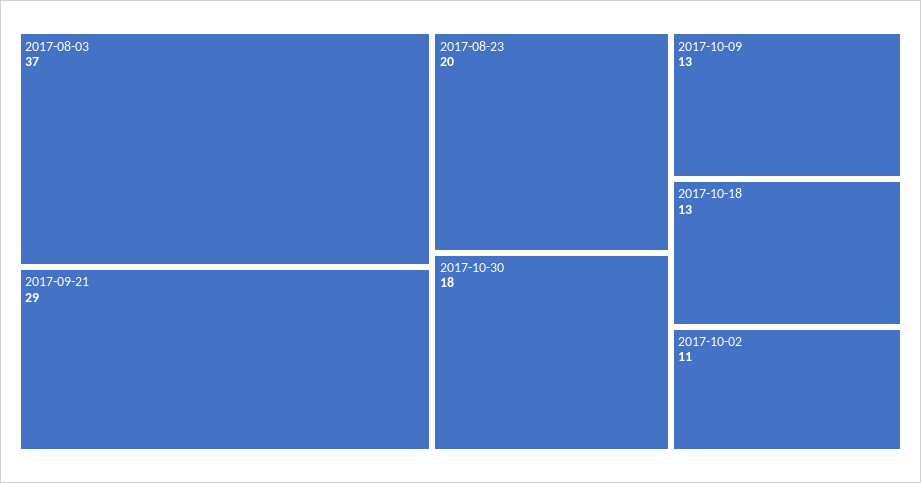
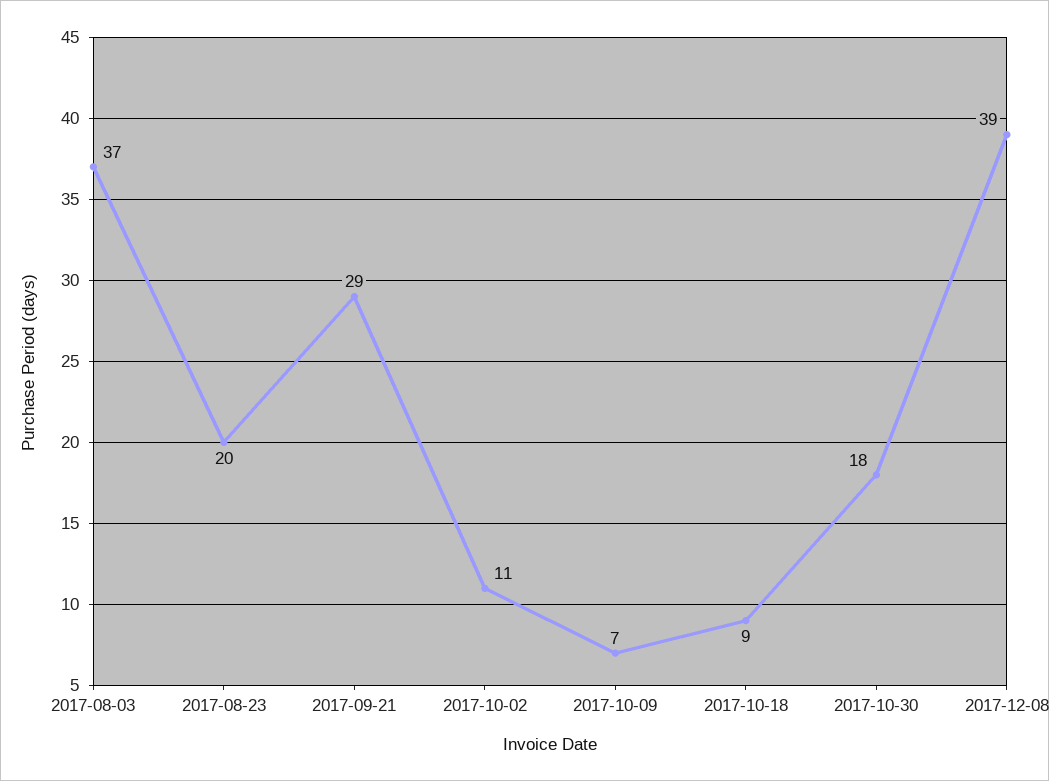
2017-10-09: 13 -> 7
2017-10-18: 13 -> 9
2017-12-08: none -> 39

